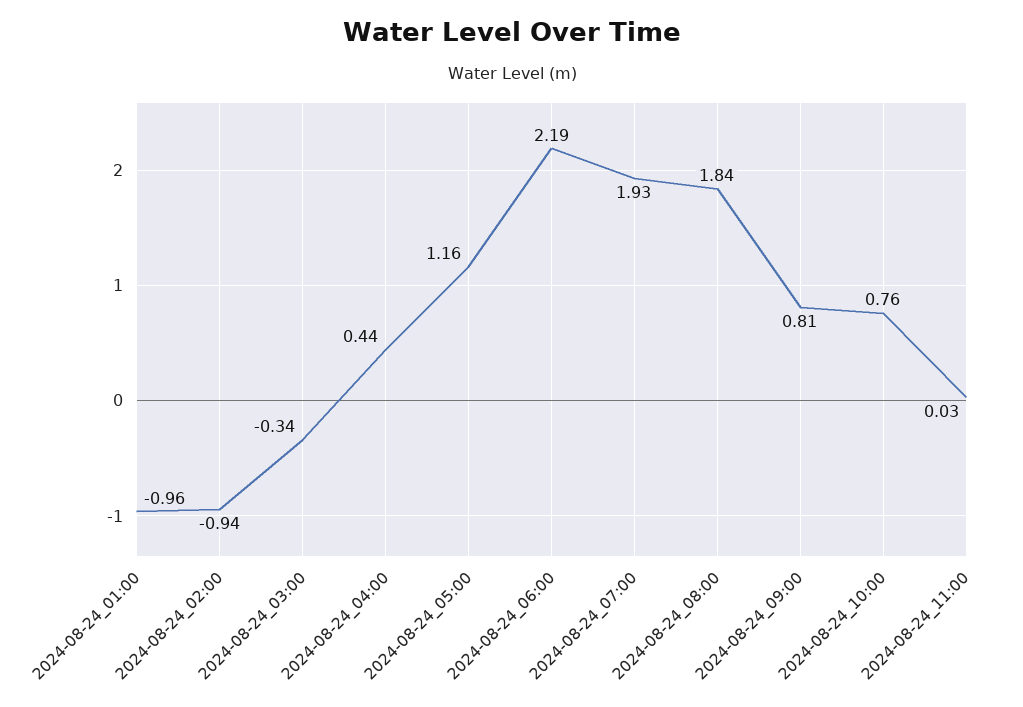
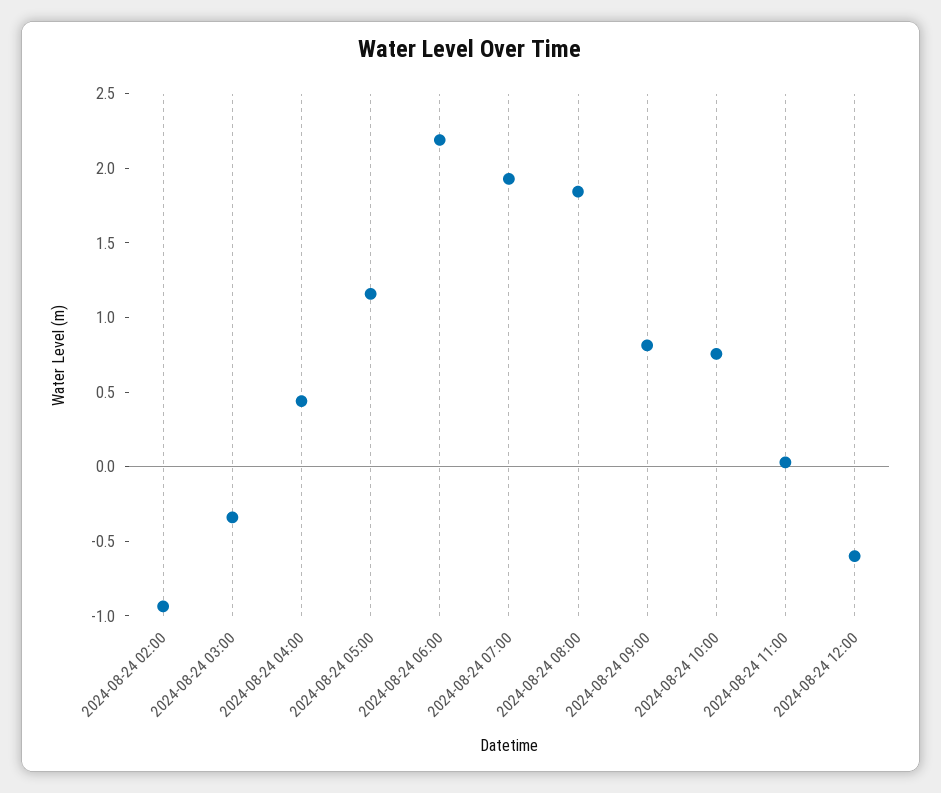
2024-08-24_01:00: -0.96 -> none
2024-08-24 12:00: none -> -0.6

